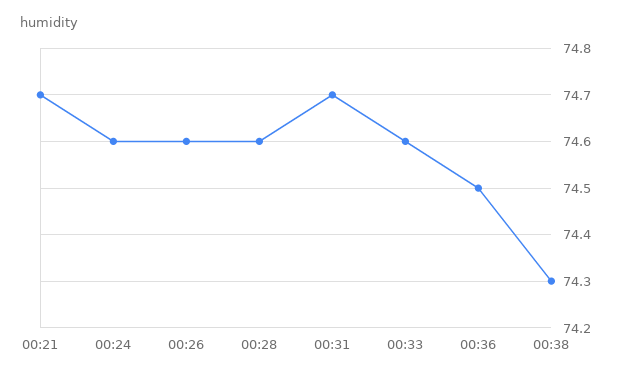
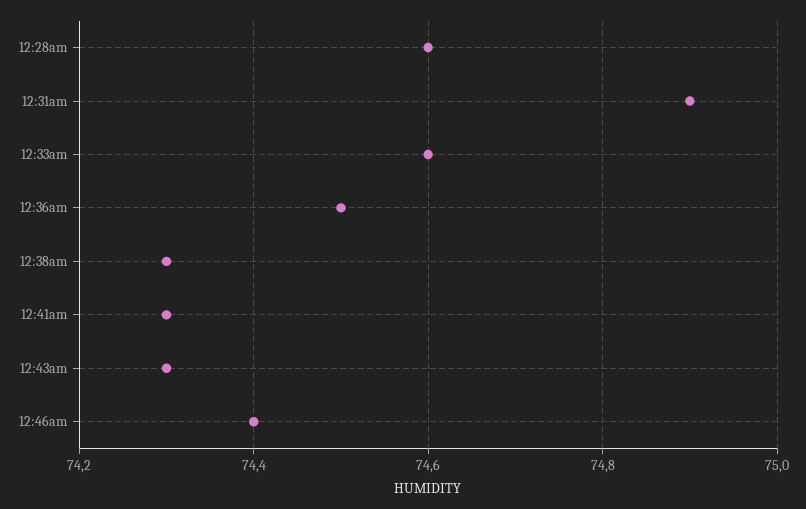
00:21: 74.7 -> none
00:24: 74.6 -> none
00:26: 74.6 -> none
00:31: 74.7 -> 74.9
12:41am: none -> 74.3
12:43am: none -> 74.3
12:46am: none -> 74.4

